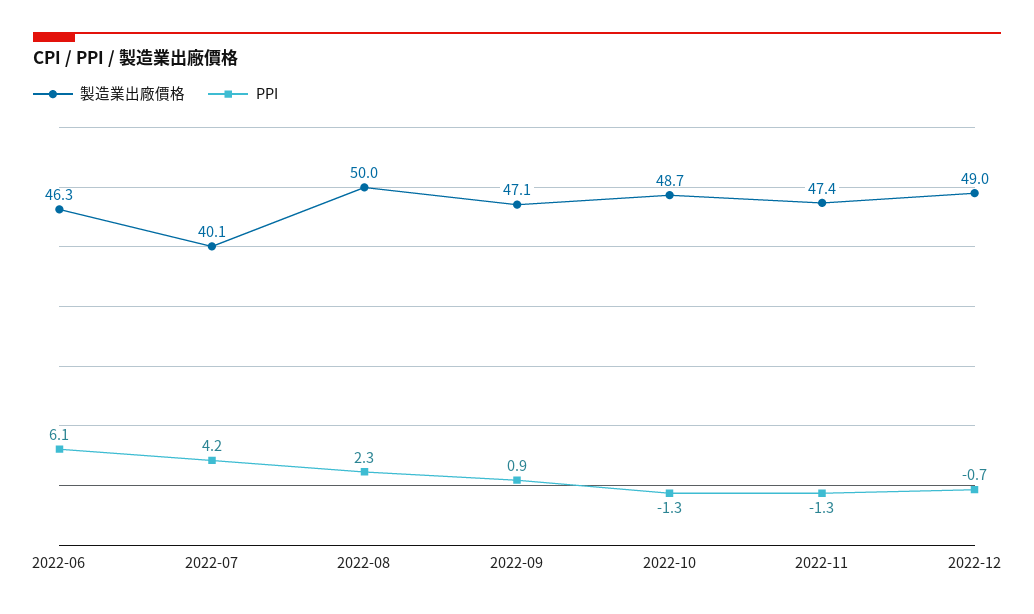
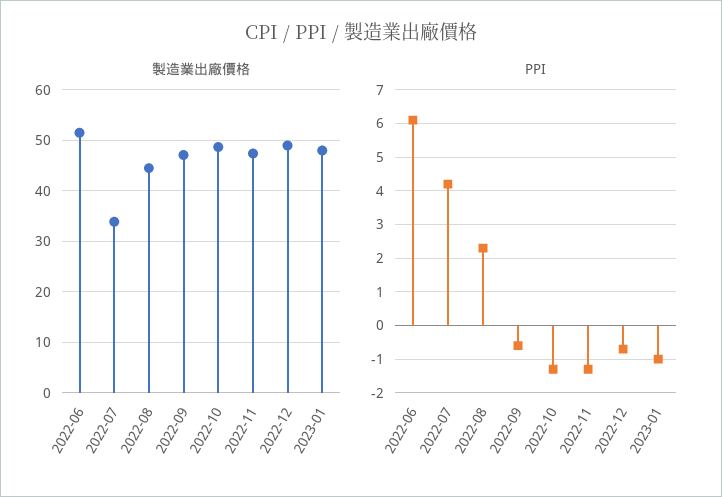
製造業出廠價格, 2022-06: 46.3 -> 52
製造業出廠價格, 2022-07: 40.1 -> 34
製造業出廠價格, 2022-08: 50 -> 44
PPI, 2022-09: 0.9 -> -0.5
製造業出廠價格, 2023-01: none -> 48
PPI, 2023-01: none -> -1

